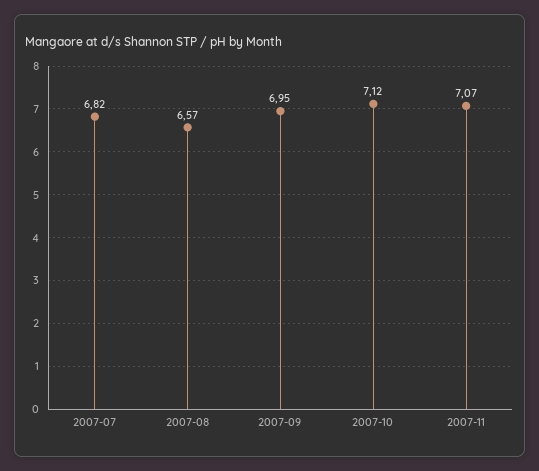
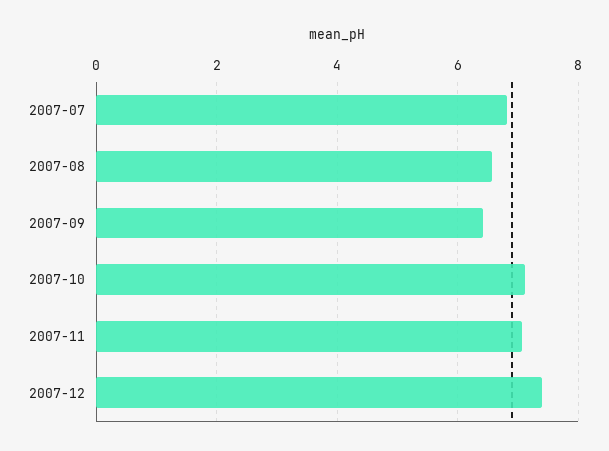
2007-09: 6.95 -> 6.4
2007-12: none -> 7.4

